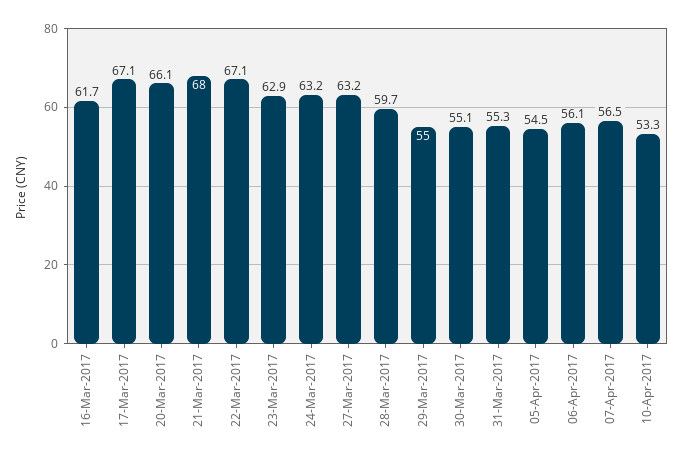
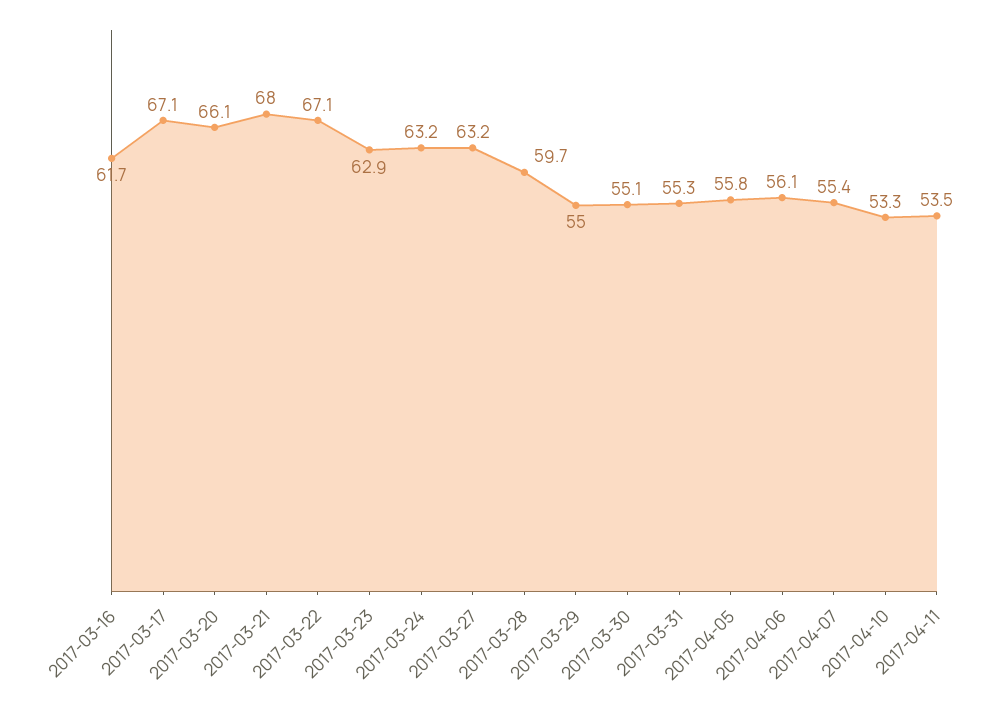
05-Apr-2017: 54.5 -> 55.8
07-Apr-2017: 56.5 -> 55.4
2017-04-11: none -> 53.5

